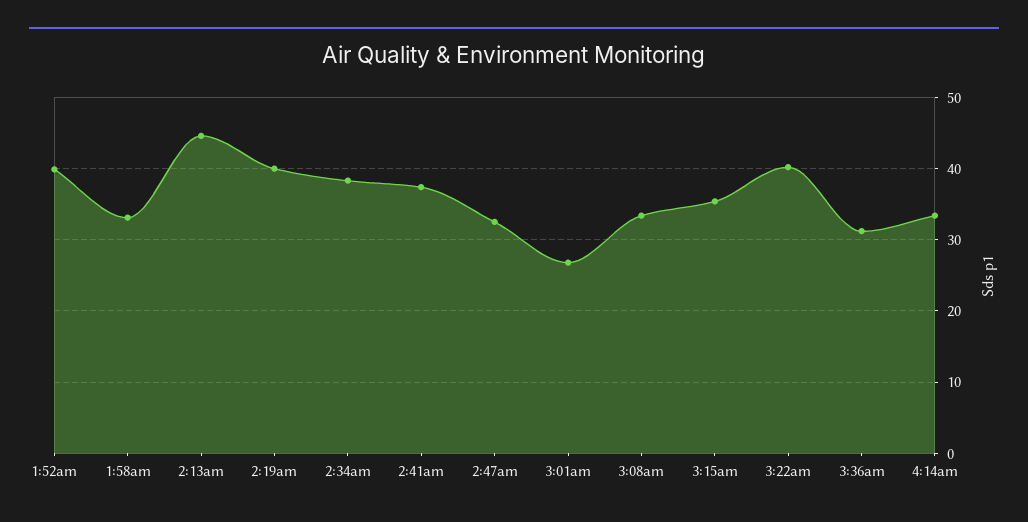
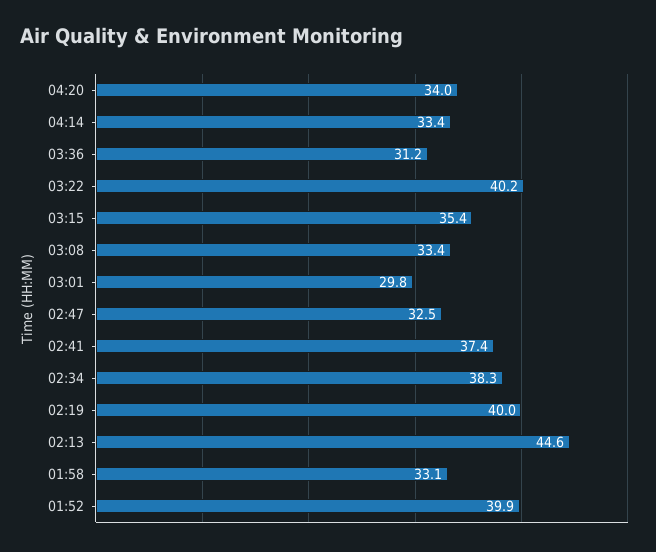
3:01am: 27 -> 29.8
04:20: none -> 34

